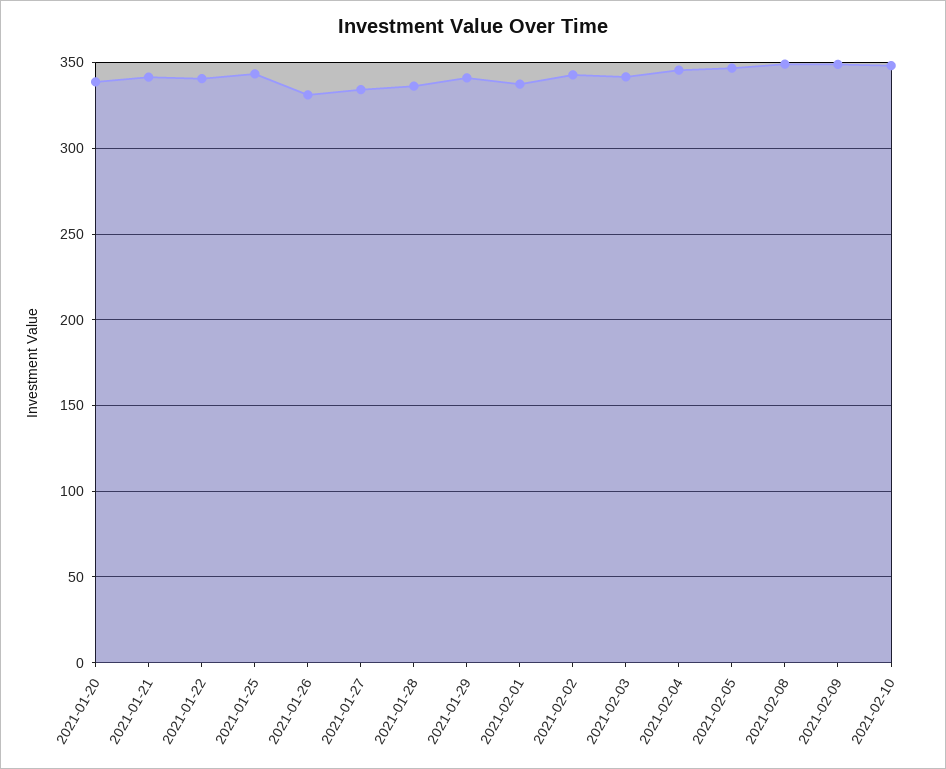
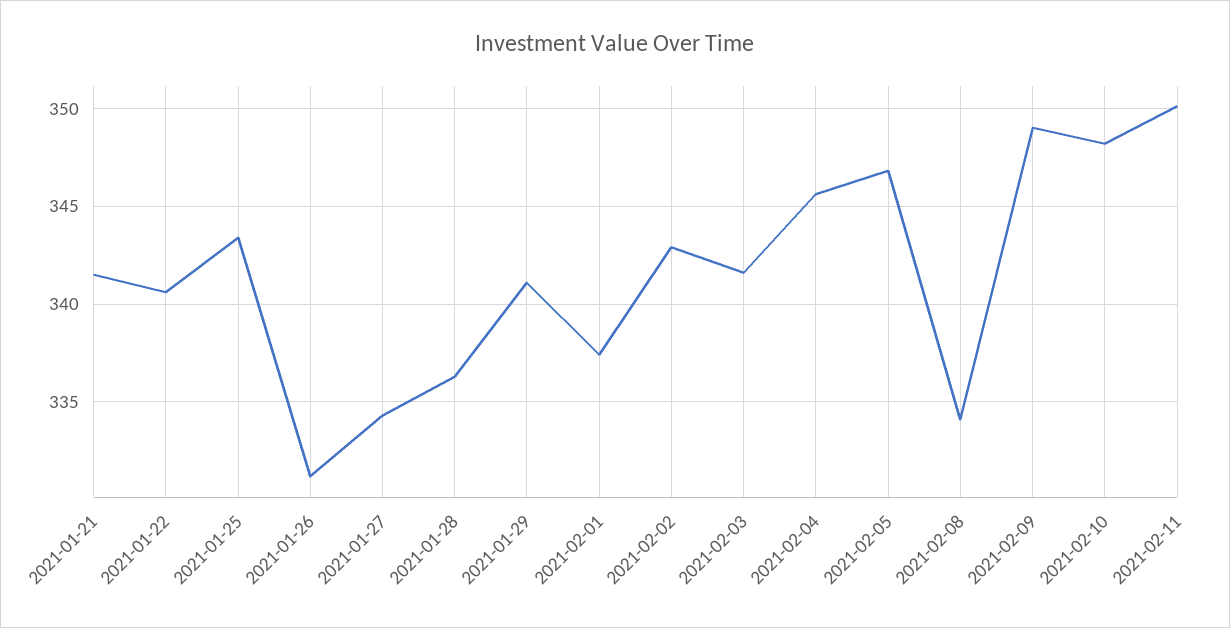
2021-01-20: 340 -> none
2021-02-08: 350 -> 334
2021-02-11: none -> 350

